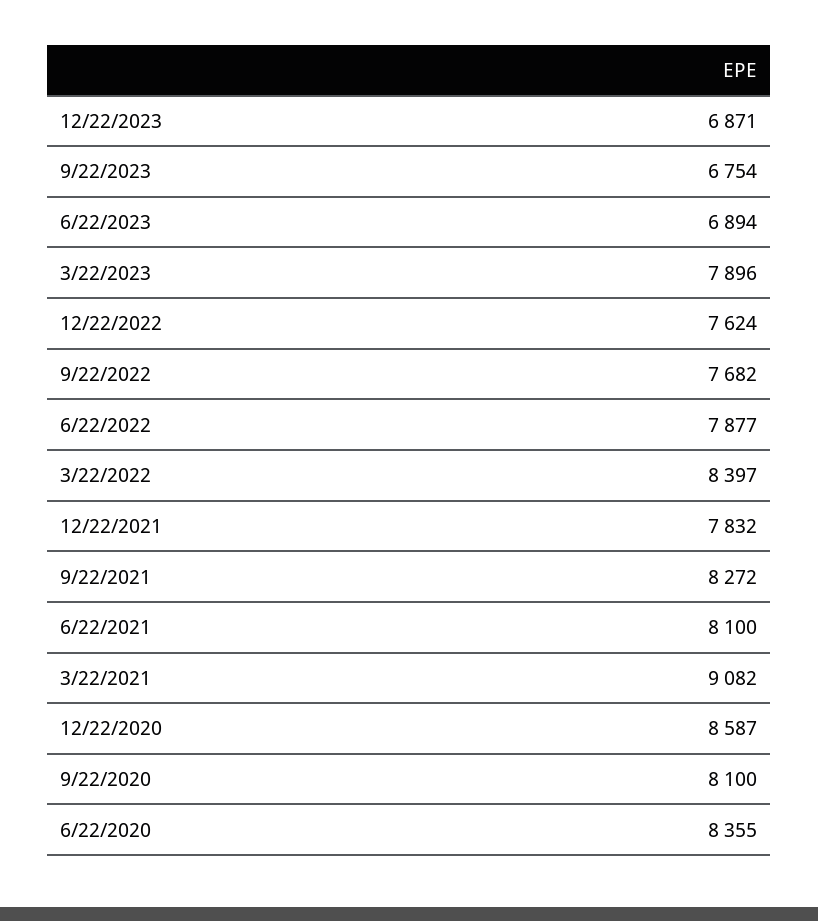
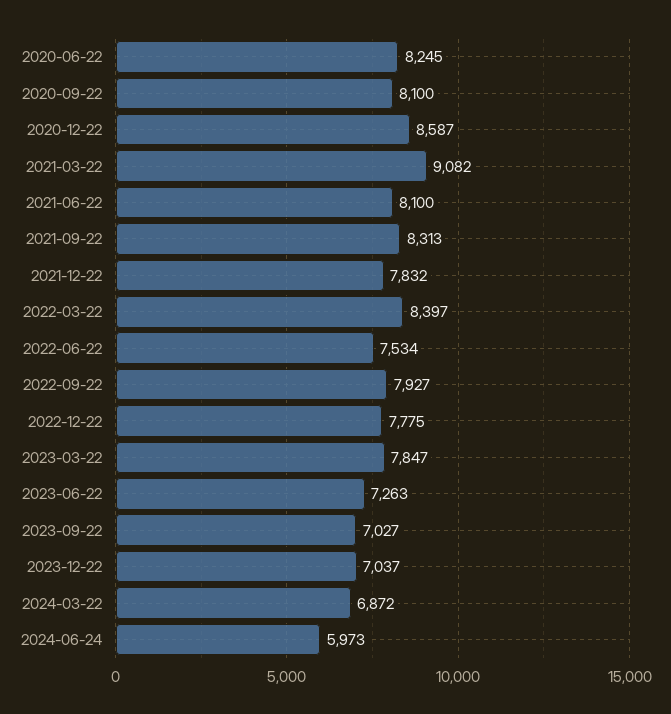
12/22/2023: 6871 -> 7037
9/22/2023: 6754 -> 7027
6/22/2023: 6894 -> 7263
3/22/2023: 7896 -> 7847
12/22/2022: 7624 -> 7775
9/22/2022: 7682 -> 7927
6/22/2022: 7877 -> 7534
9/22/2021: 8272 -> 8313
6/22/2020: 8355 -> 8245
2024-03-22: none -> 6872
2024-06-24: none -> 5973

